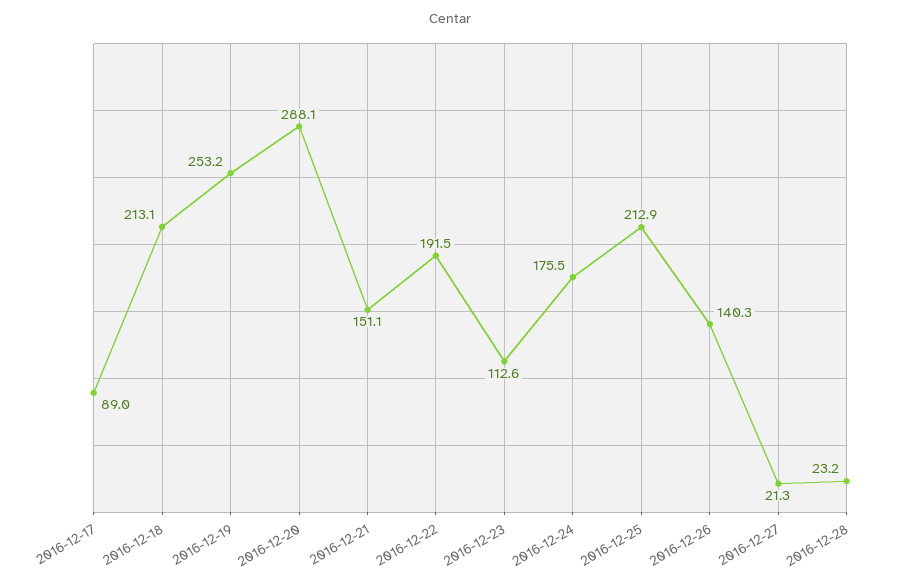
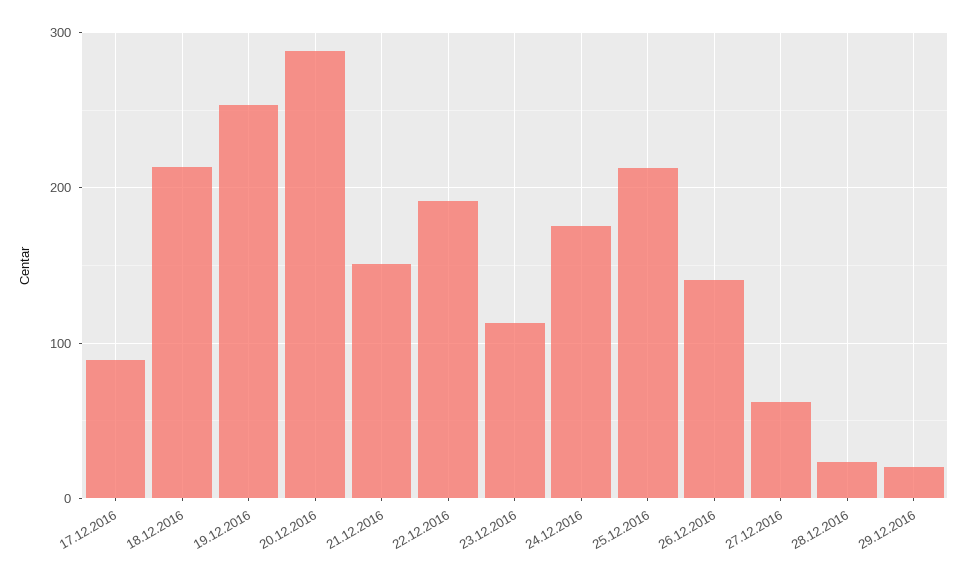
2016-12-27: 21.3 -> 60
29.12.2016: none -> 20

